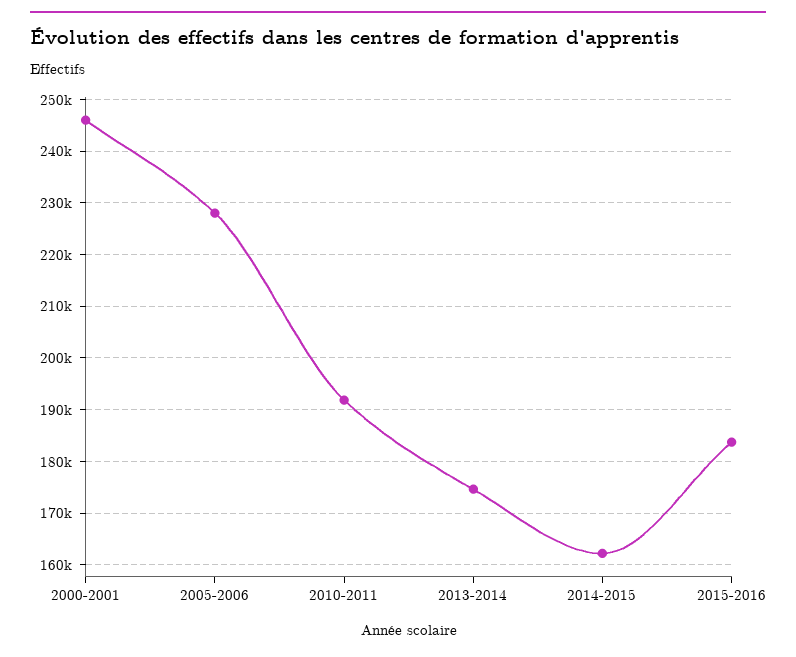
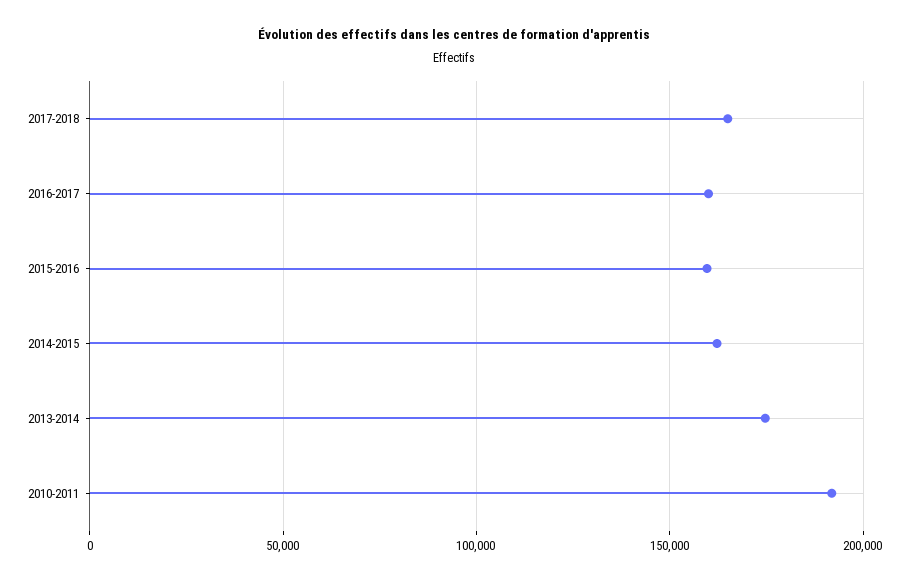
2000-2001: 246000 -> none
2005-2006: 228000 -> none
2015-2016: 184000 -> 160000
2017-2018: none -> 165000
2016-2017: none -> 160000

